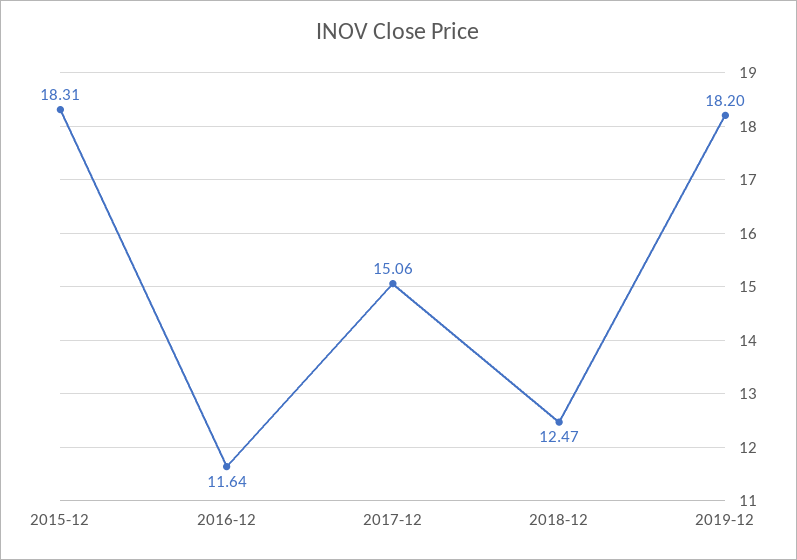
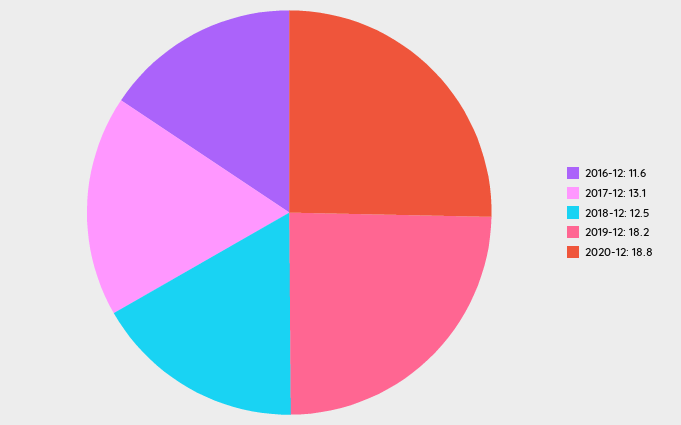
2015-12: 18.31 -> none
2017-12: 15.06 -> 13.1
2020-12: none -> 18.8

